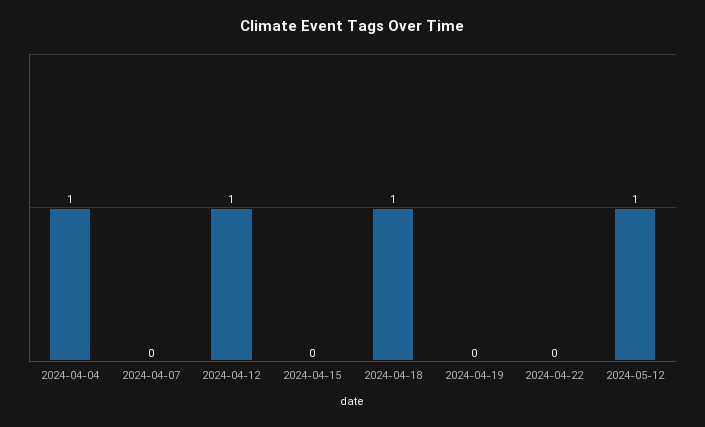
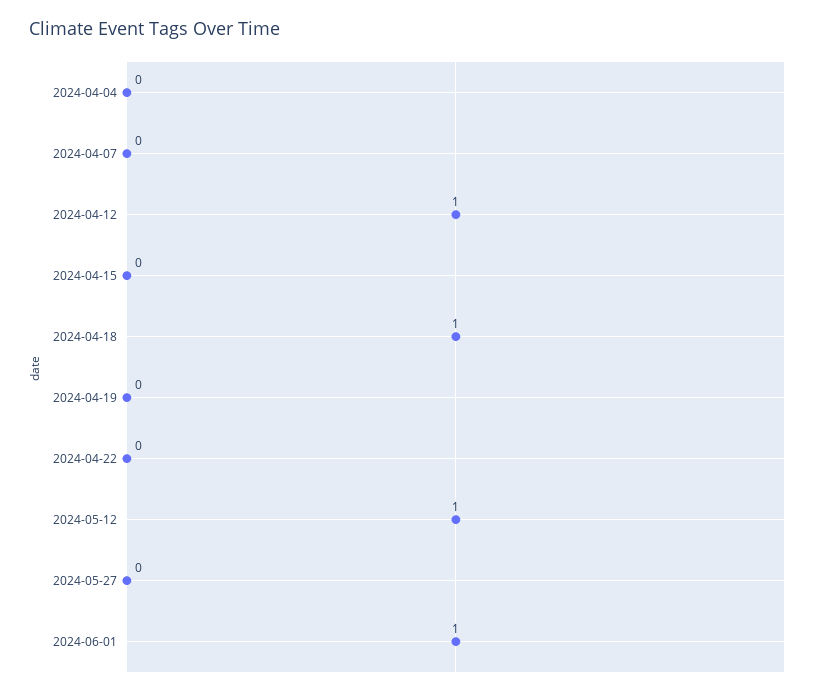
2024-04-04: 1 -> 0
2024-05-27: none -> 0
2024-06-01: none -> 1

